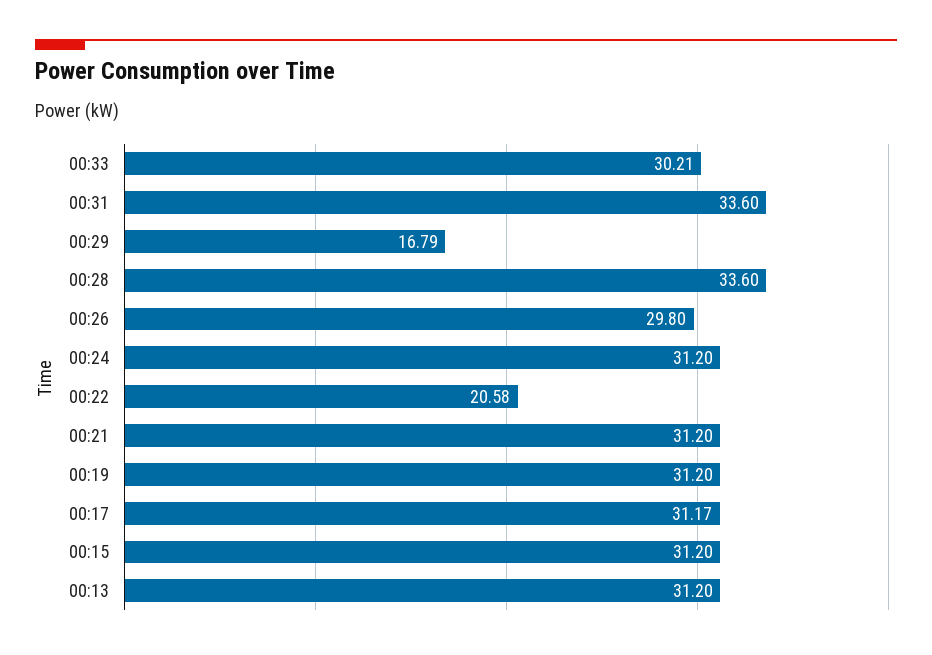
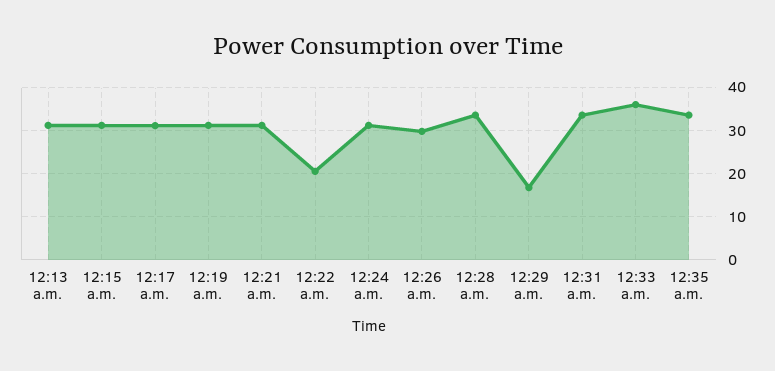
00:33: 30.21 -> 36
12:35 a.m.: none -> 34

